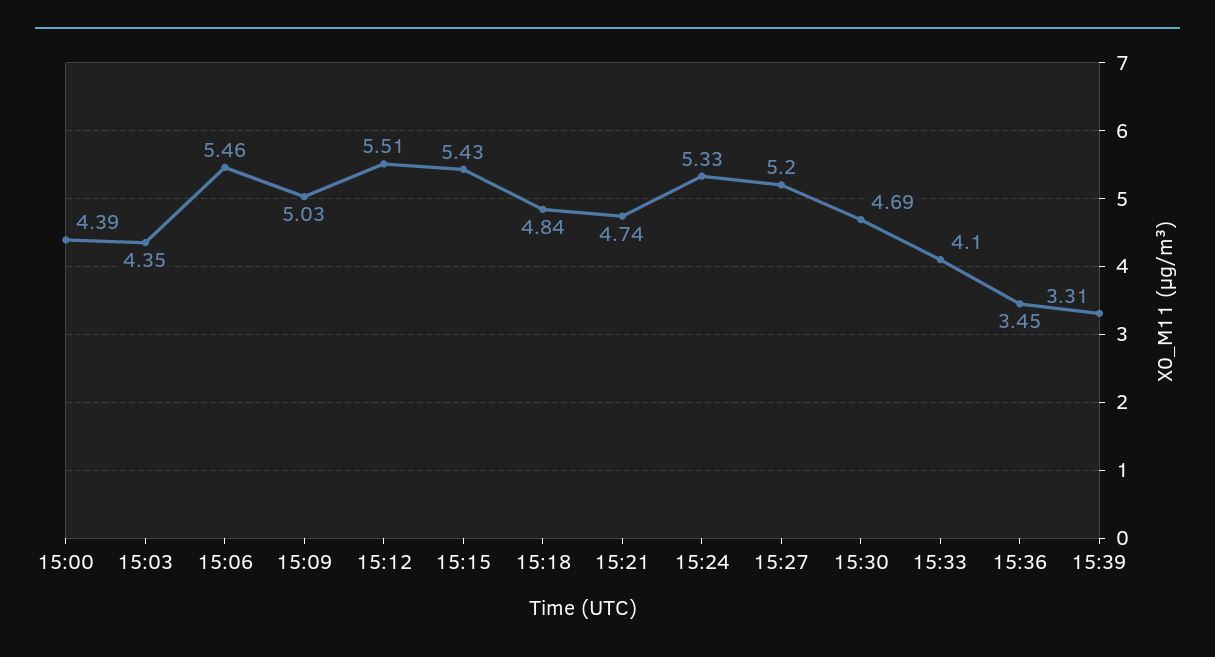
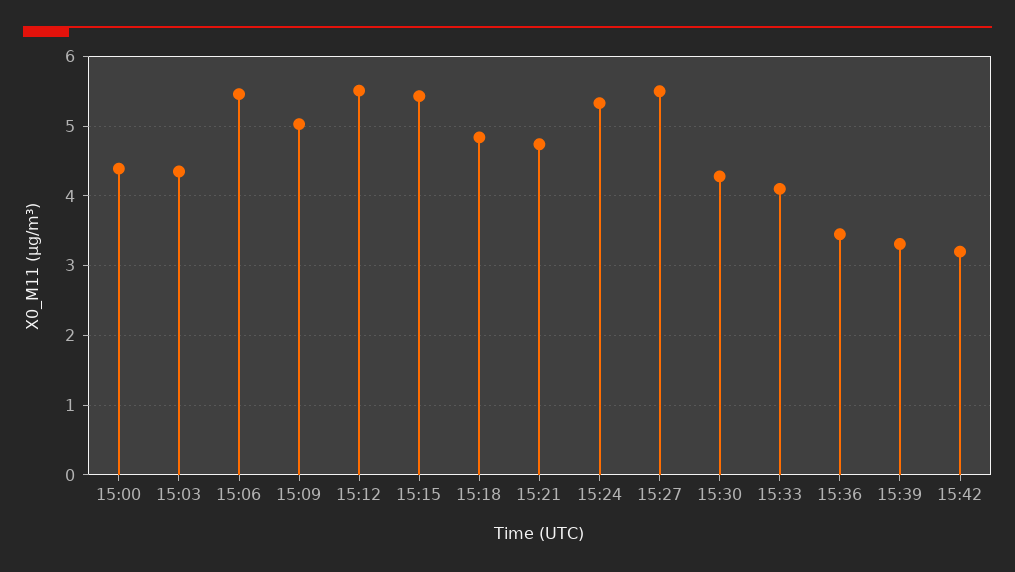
15:27: 5.2 -> 5.5
15:30: 4.69 -> 4.3
15:42: none -> 3.2

